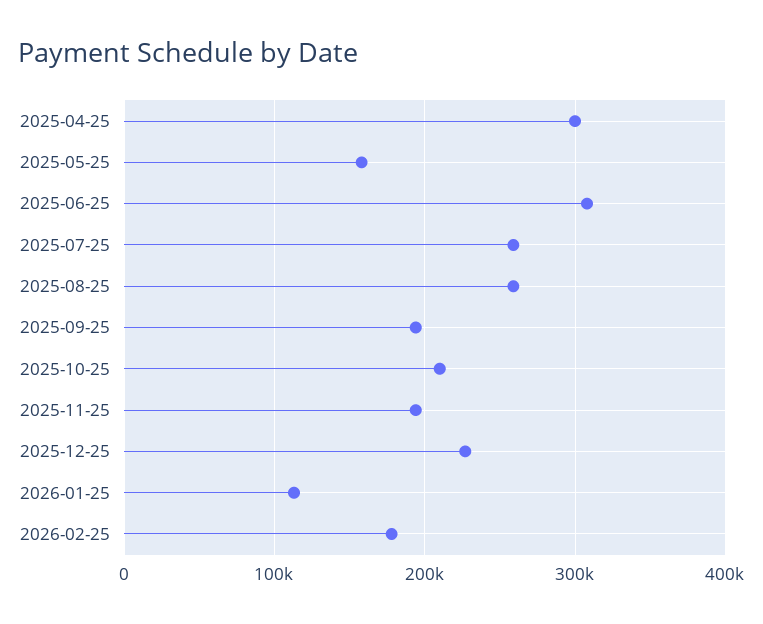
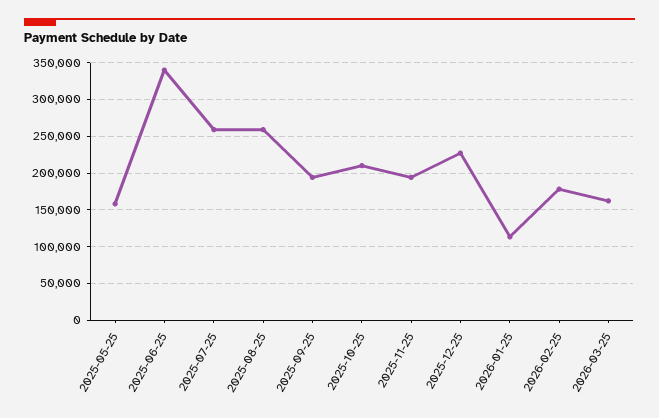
2025-04-25: 300000 -> none
2025-06-25: 310000 -> 340000
2026-03-25: none -> 160000

